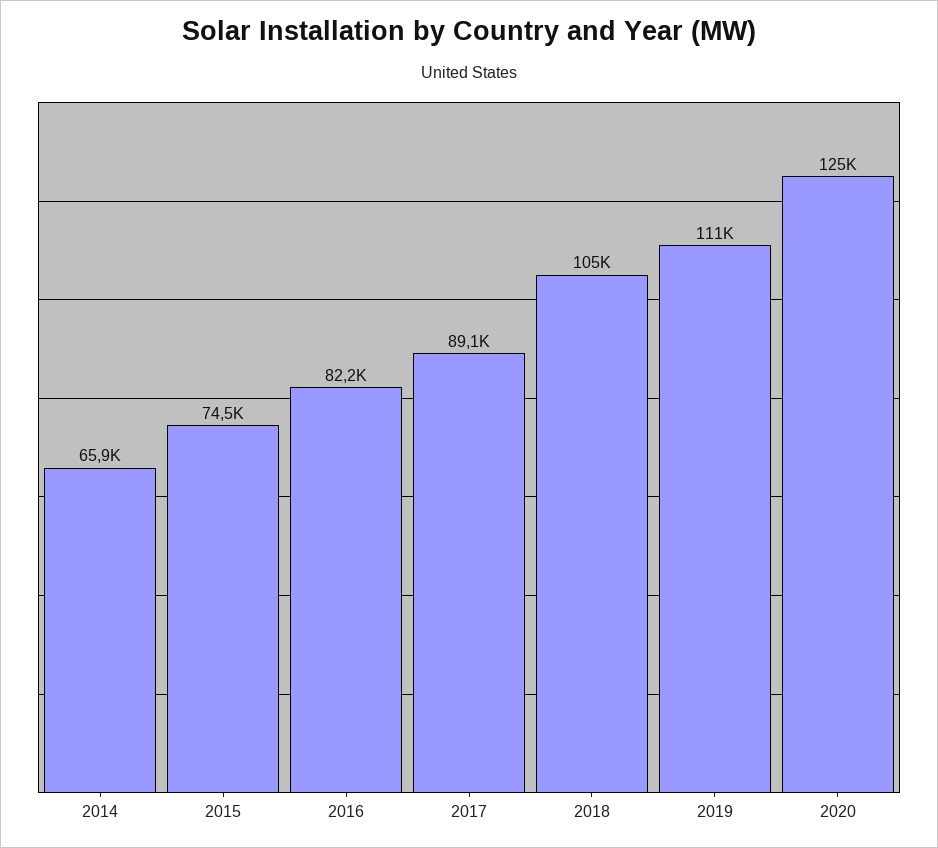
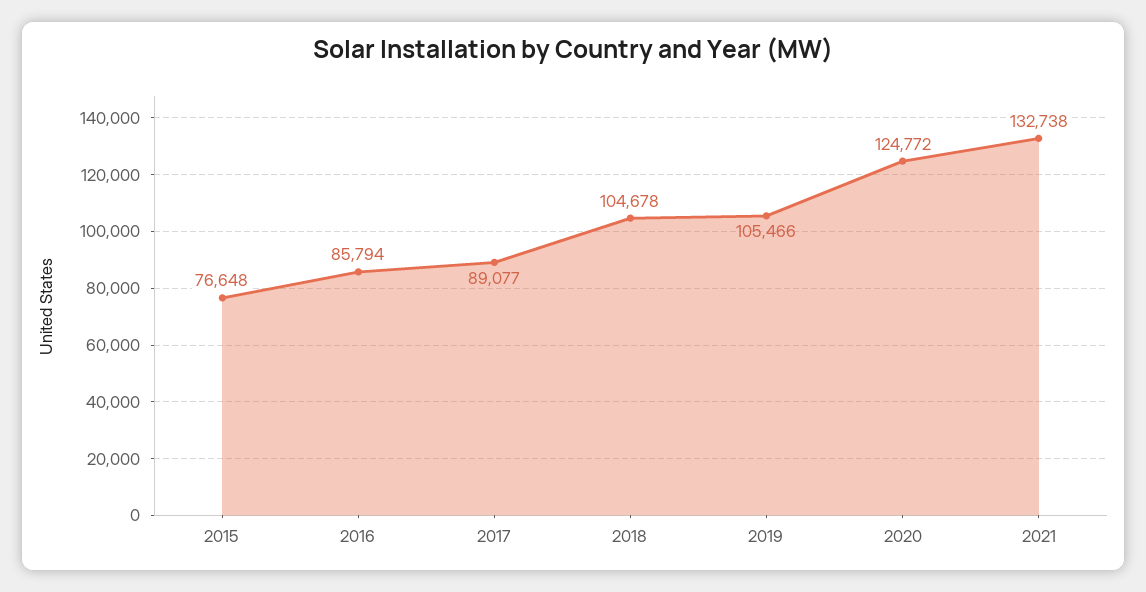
2014: 65900 -> none
2015: 74500 -> 76648
2016: 82200 -> 85794
2019: 111000 -> 105466
2021: none -> 132738

